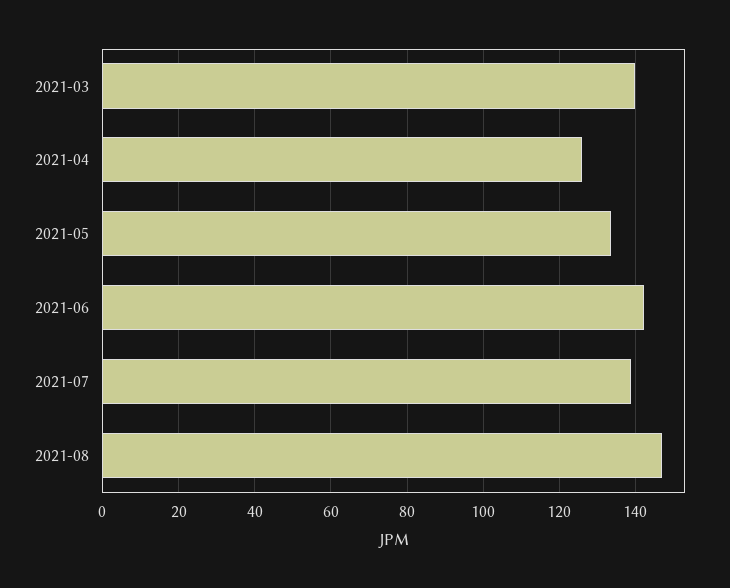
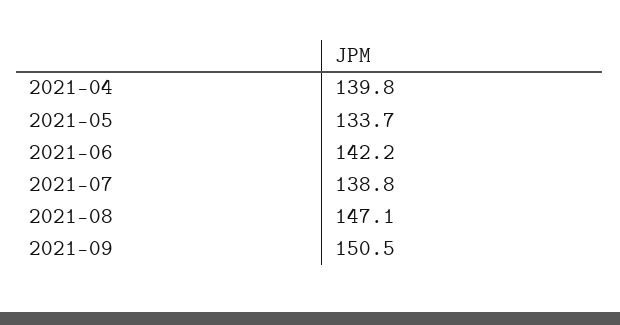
2021-03: 140 -> none
2021-04: 126 -> 139.8
2021-09: none -> 150.5

